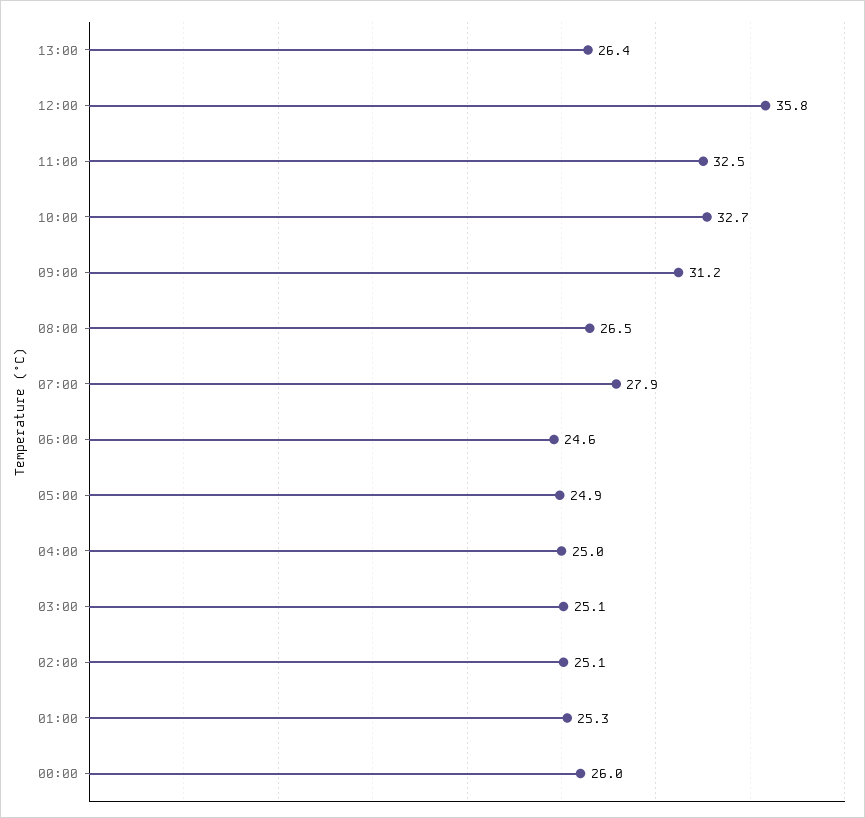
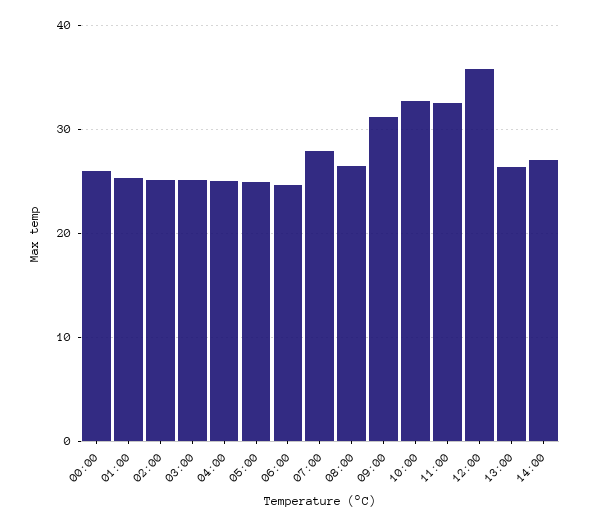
14:00: none -> 27

